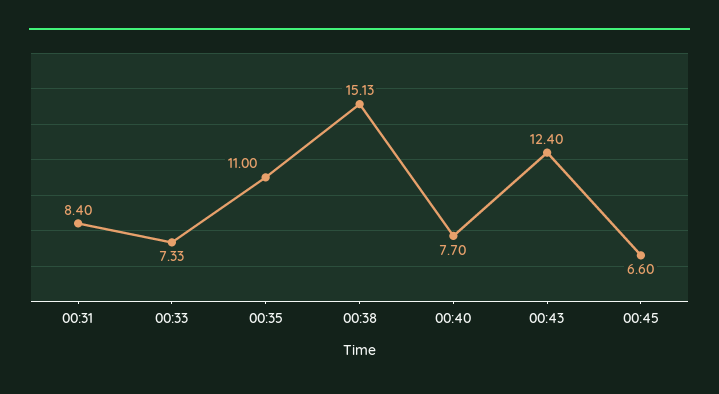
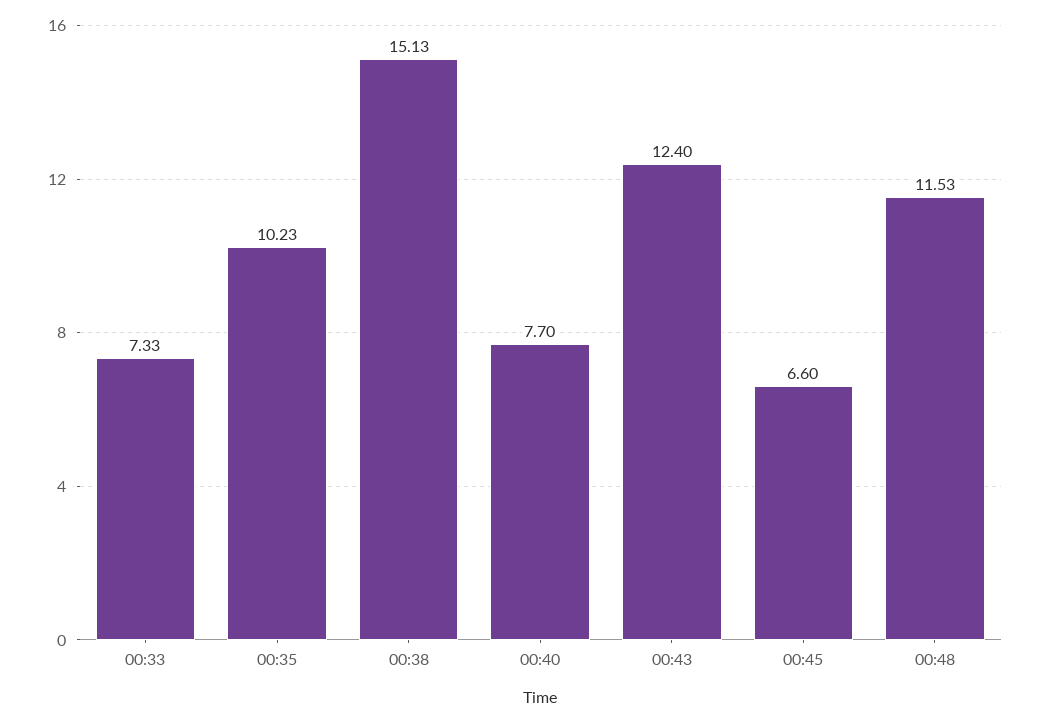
00:31: 8.4 -> none
00:35: 11 -> 10.23
00:48: none -> 11.53

